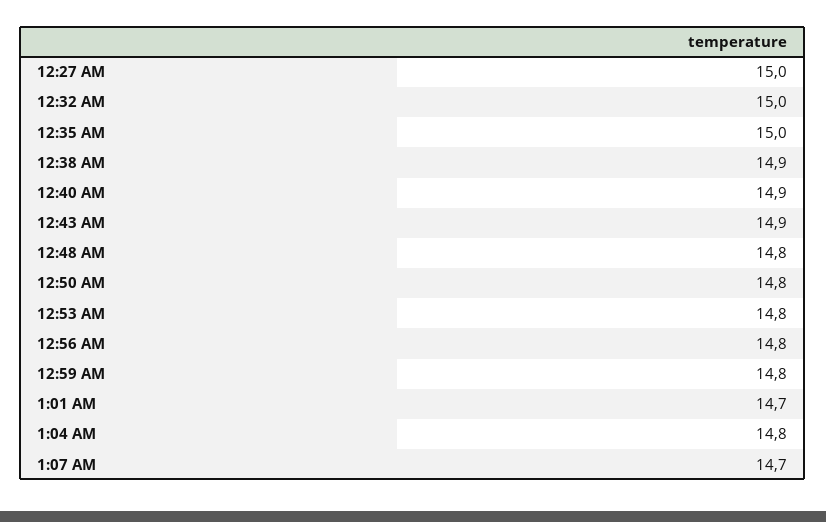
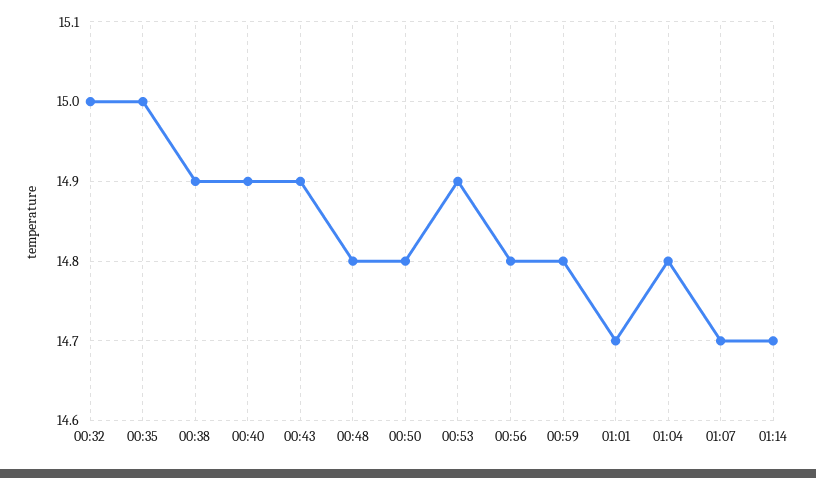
12:27 AM: 15 -> none
12:53 AM: 14.8 -> 14.9
01:14: none -> 14.7

